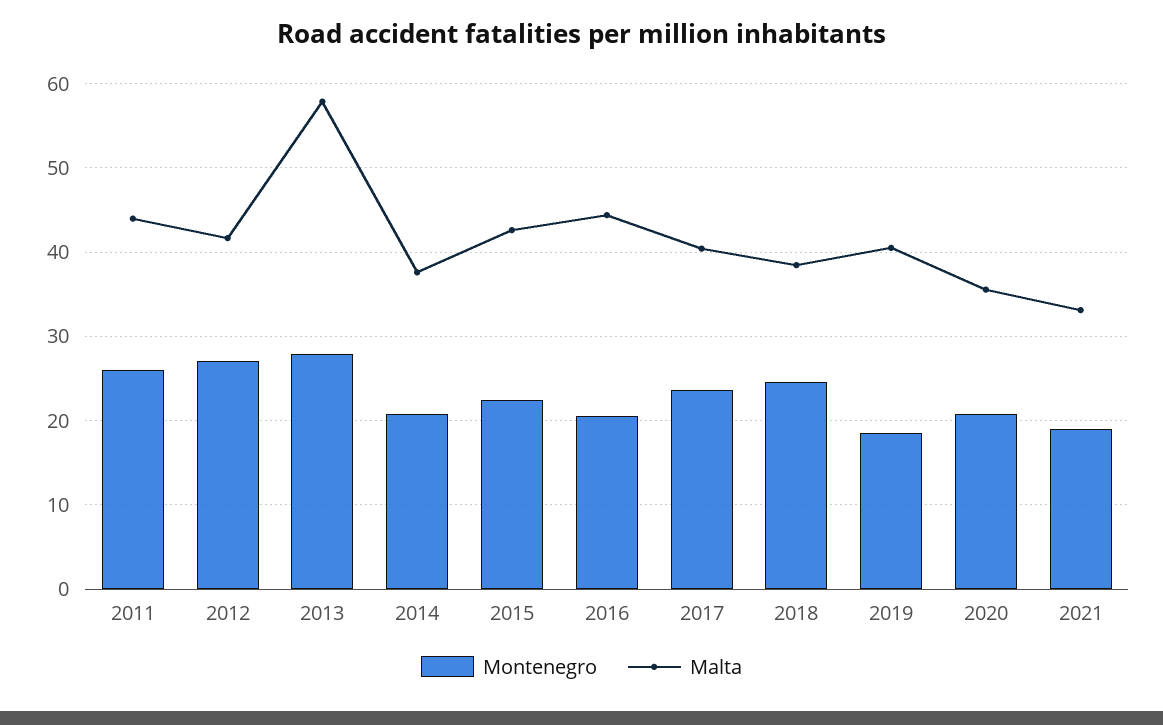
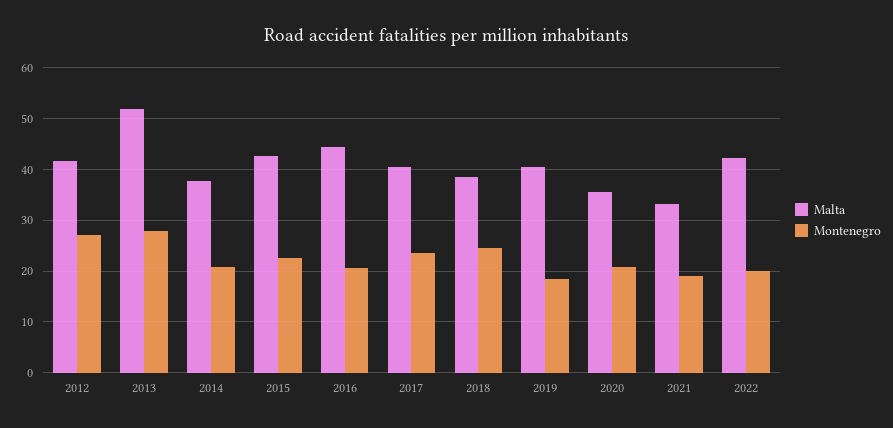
Montenegro, 2011: 26 -> none
Malta, 2011: 44 -> none
Malta, 2013: 58 -> 52
Malta, 2022: none -> 42
Montenegro, 2022: none -> 20

